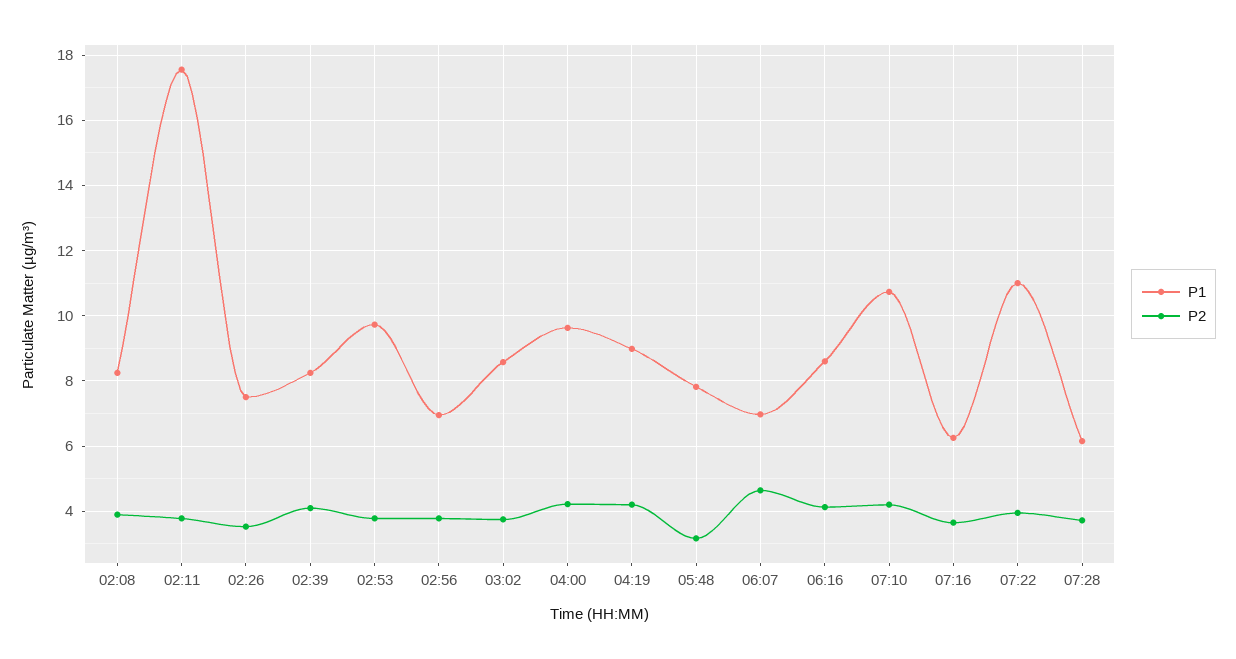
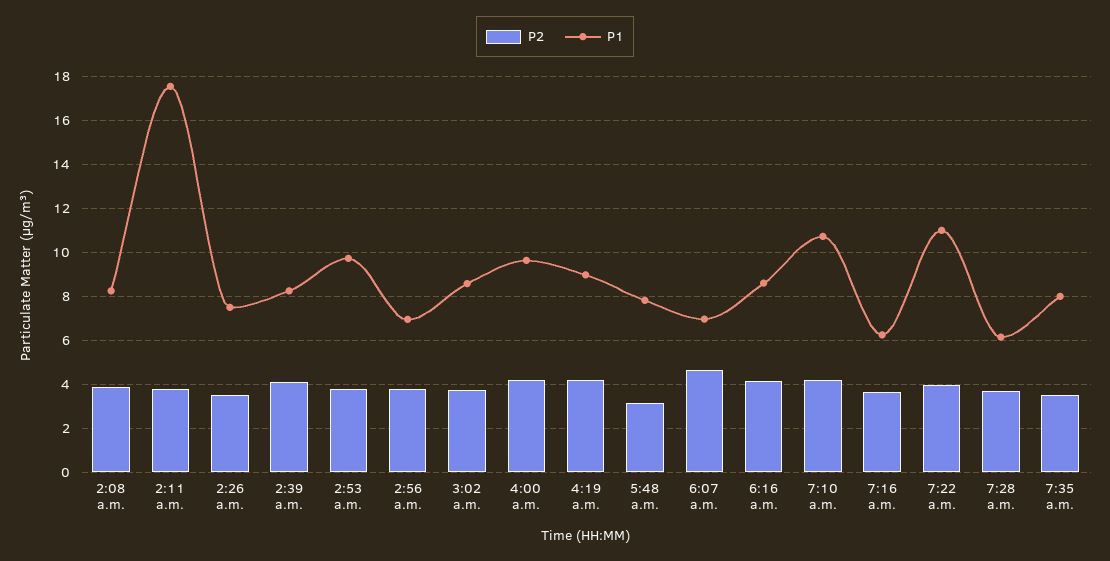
P2, 7:35 a.m.: none -> 3.5
P1, 7:35 a.m.: none -> 8

